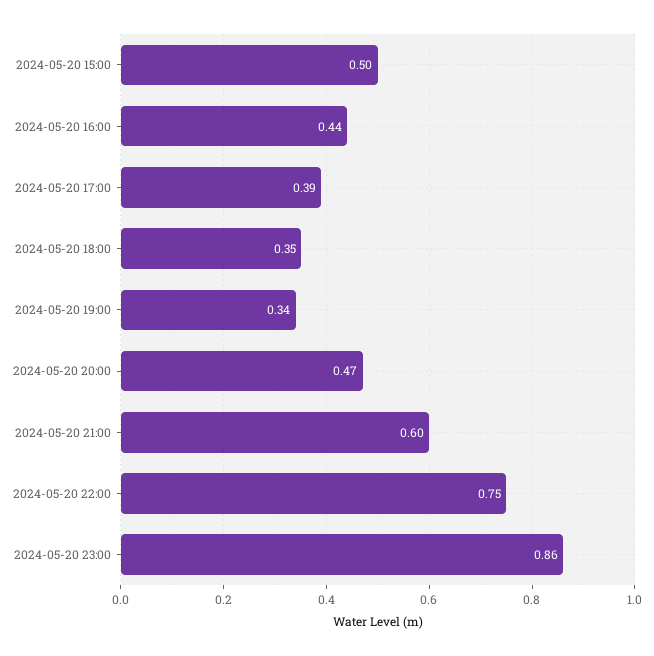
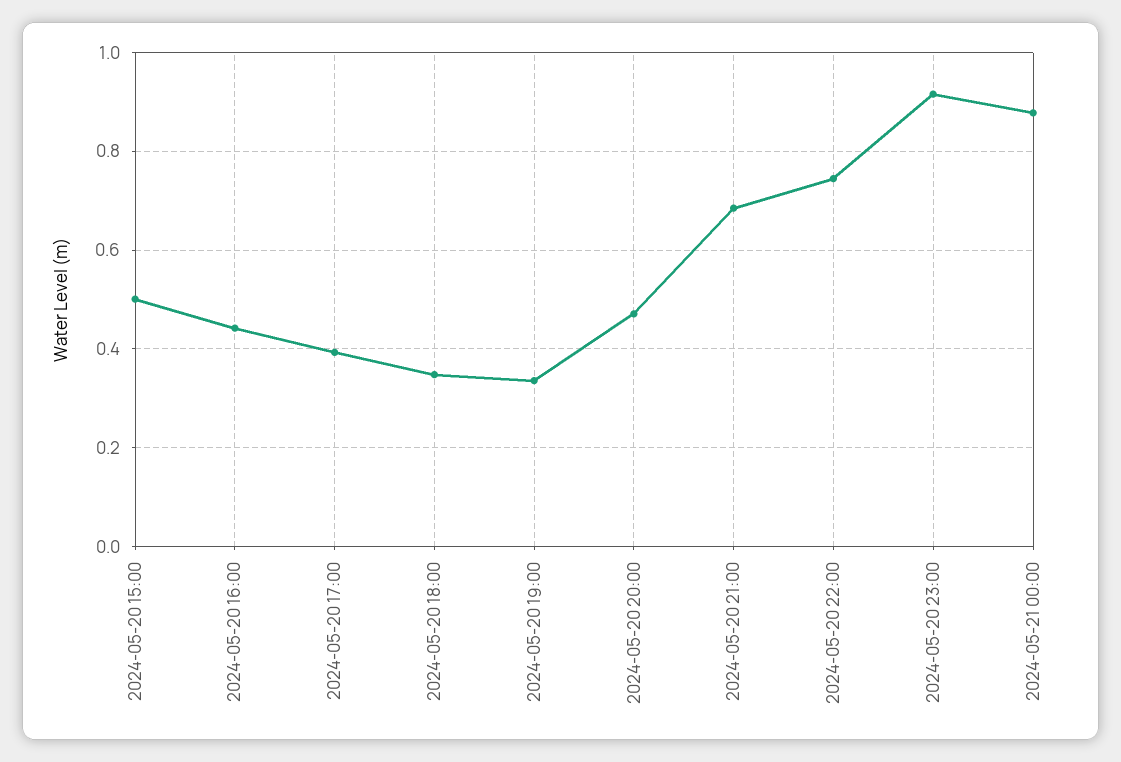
2024-05-20 21:00: 0.6 -> 0.68
2024-05-20 23:00: 0.86 -> 0.92
2024-05-21 00:00: none -> 0.88

